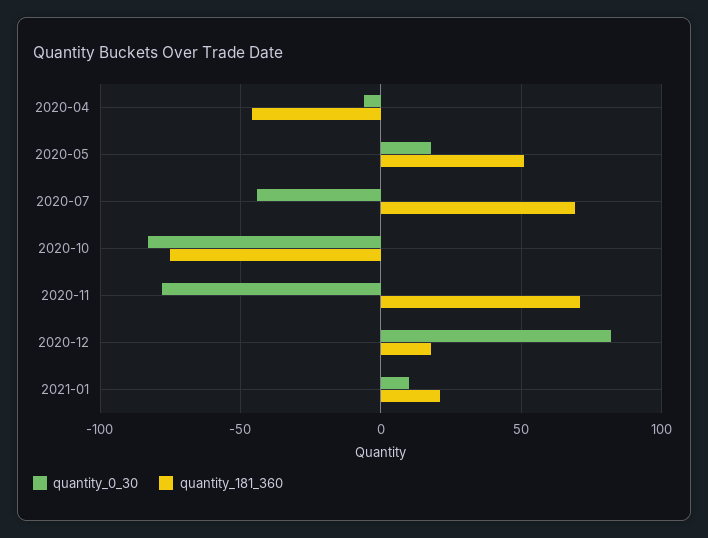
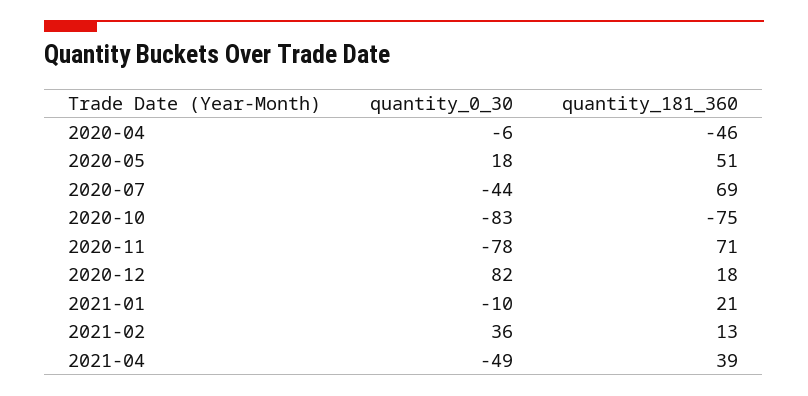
quantity_0_30, 2021-01: 10 -> -10
quantity_0_30, 2021-02: none -> 36
quantity_181_360, 2021-02: none -> 13
quantity_0_30, 2021-04: none -> -49
quantity_181_360, 2021-04: none -> 39

